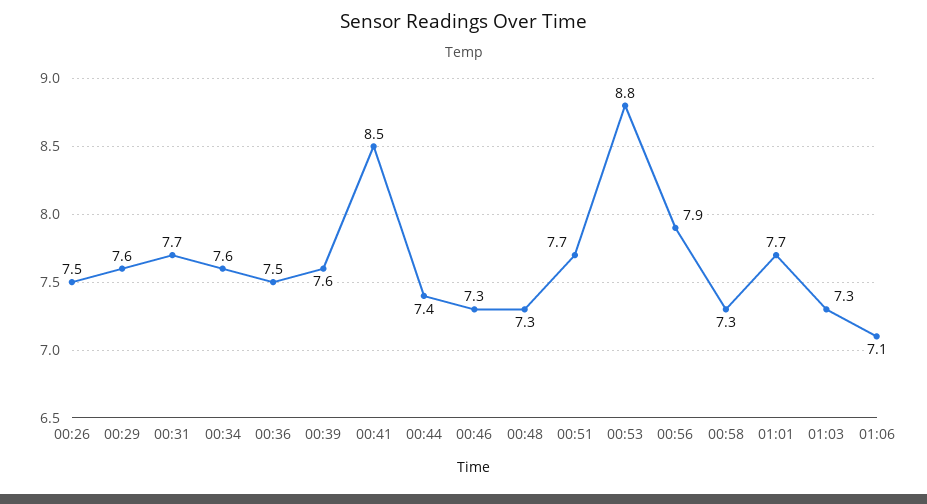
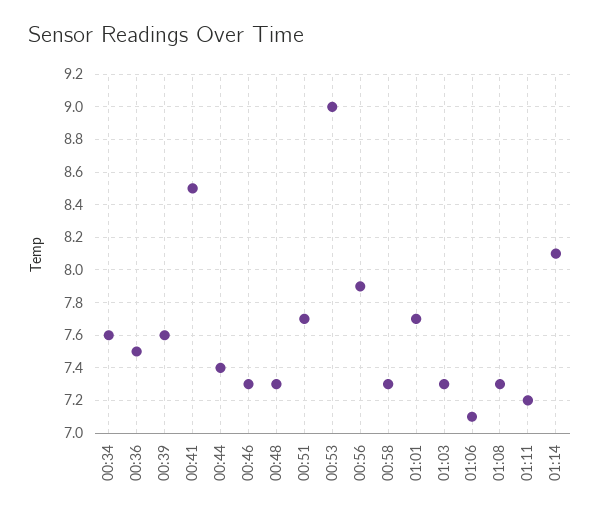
00:26: 7.5 -> none
00:29: 7.6 -> none
00:31: 7.7 -> none
00:53: 8.8 -> 9
01:08: none -> 7.3
01:11: none -> 7.2
01:14: none -> 8.1

